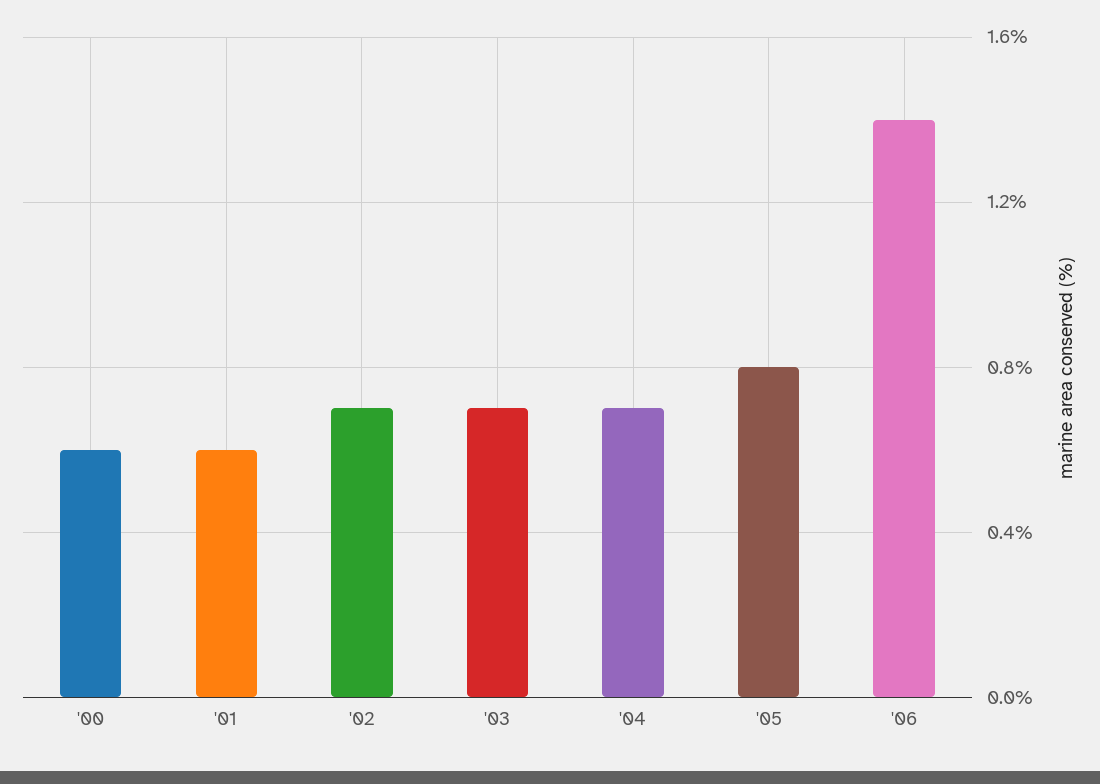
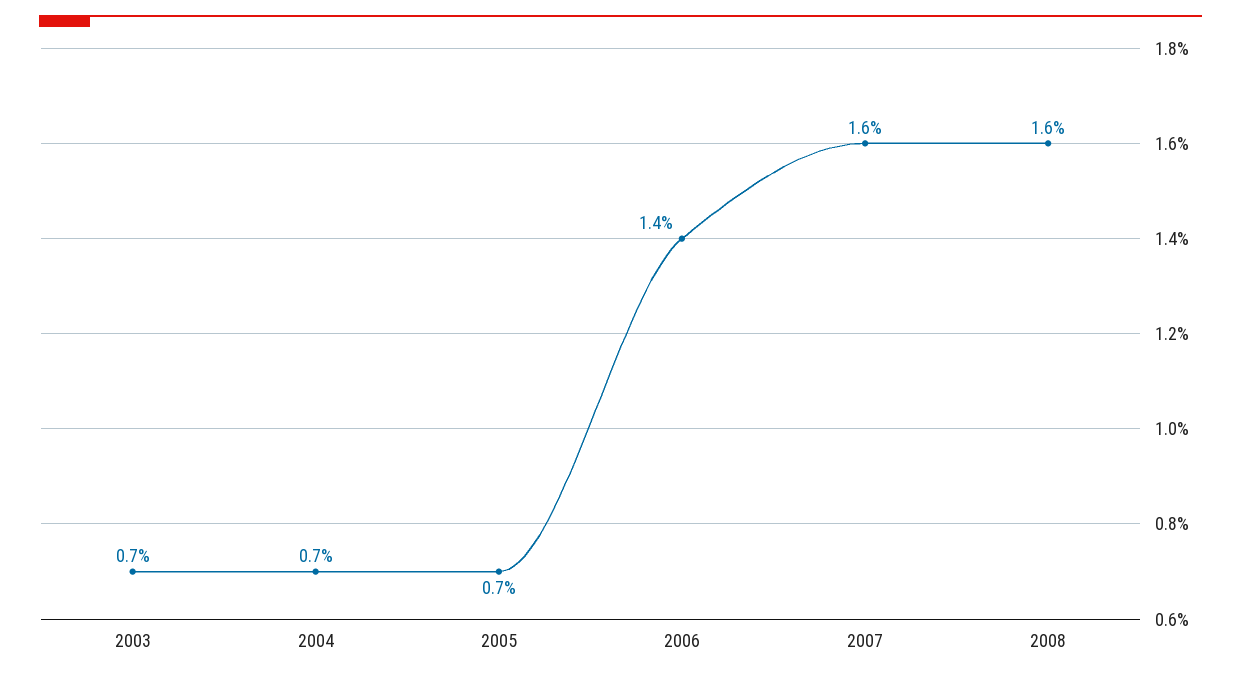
'00: 0.6 -> none
'01: 0.6 -> none
'02: 0.7 -> none
'05: 0.8 -> 0.7
2007: none -> 1.6
2008: none -> 1.6

